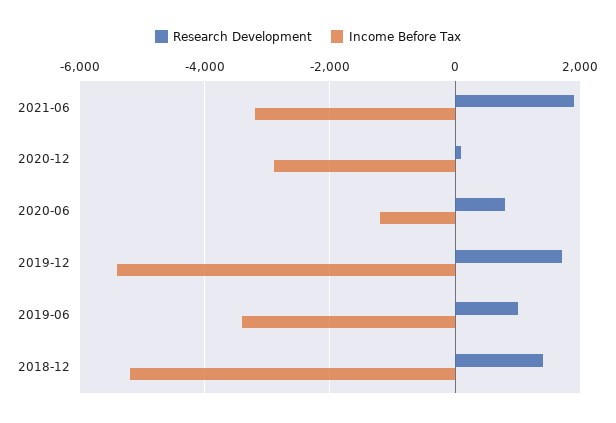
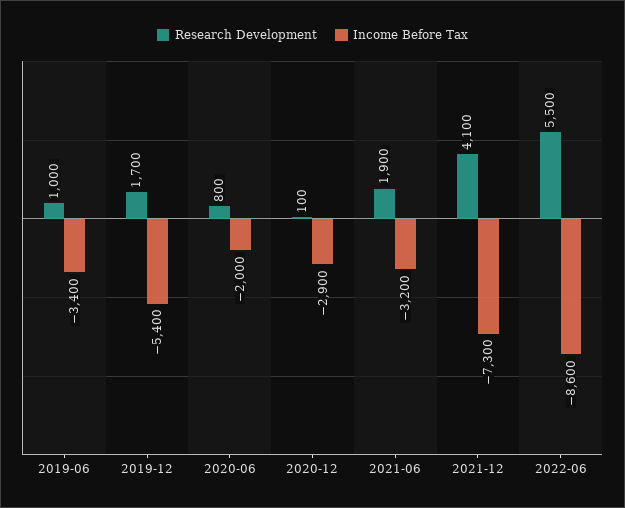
Income Before Tax, 2020-06: -1200 -> -2000
Research Development, 2018-12: 1400 -> none
Income Before Tax, 2018-12: -5200 -> none
Research Development, 2021-12: none -> 4100
Income Before Tax, 2021-12: none -> -7300
Research Development, 2022-06: none -> 5500
Income Before Tax, 2022-06: none -> -8600

